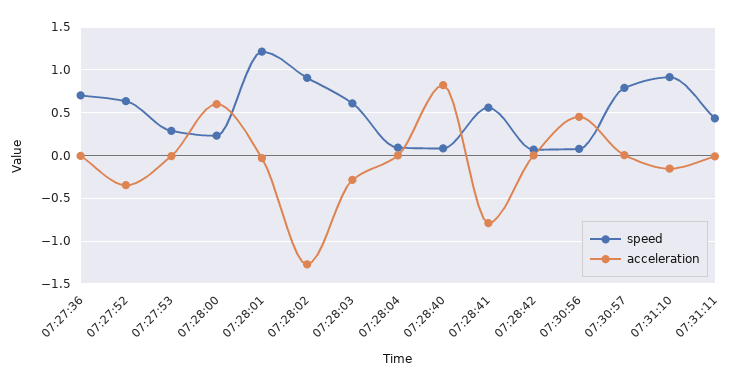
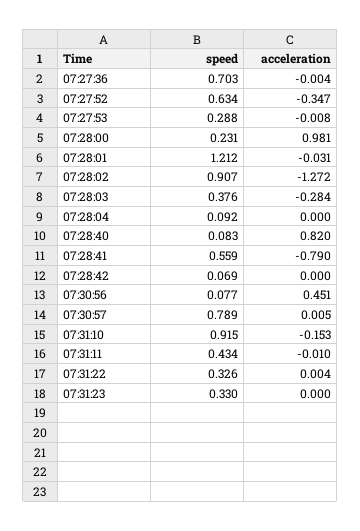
acceleration, 07:28:00: 0.6 -> 0.981
speed, 07:28:03: 0.6 -> 0.376
speed, 07:31:22: none -> 0.326
acceleration, 07:31:22: none -> 0.004
speed, 07:31:23: none -> 0.33
acceleration, 07:31:23: none -> 0

